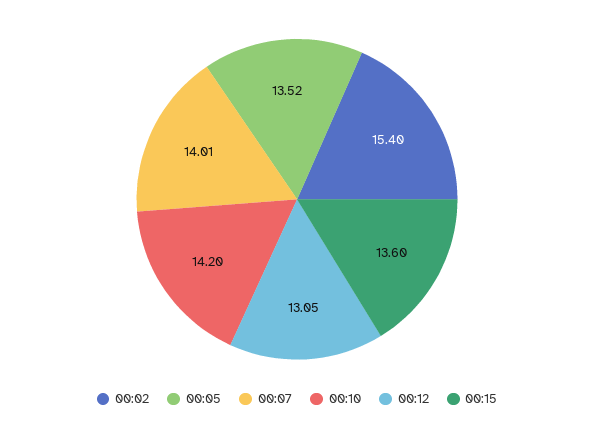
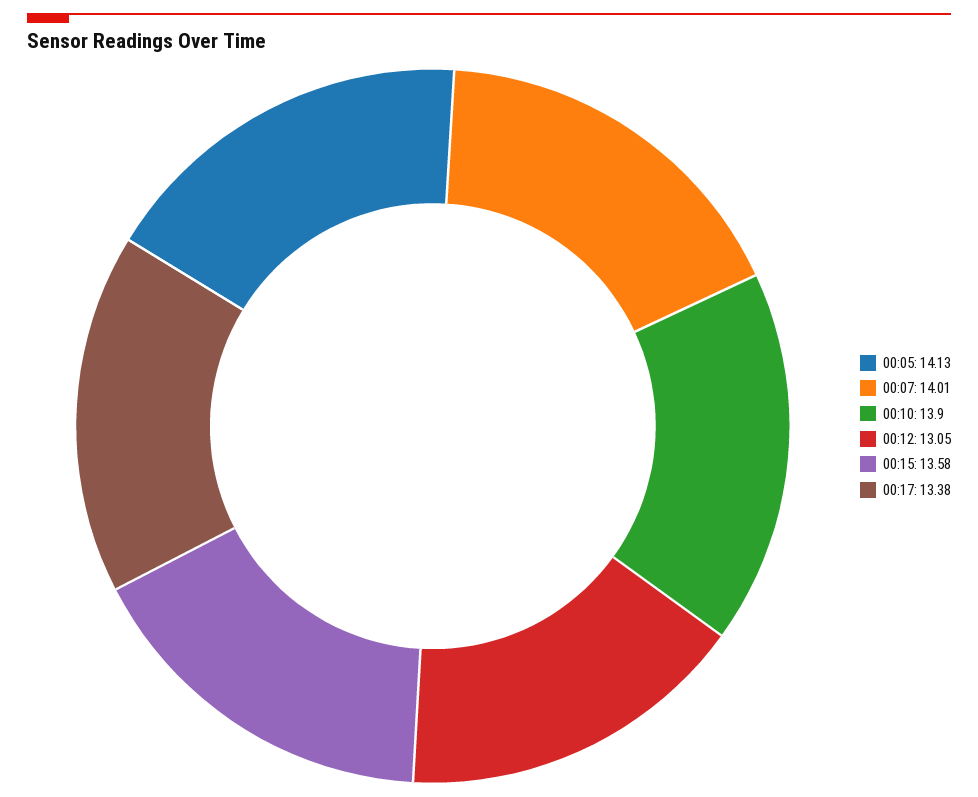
00:02: 15.4 -> none
00:05: 13.52 -> 14.13
00:10: 14.2 -> 13.9
00:15: 13.6 -> 13.58
00:17: none -> 13.38

